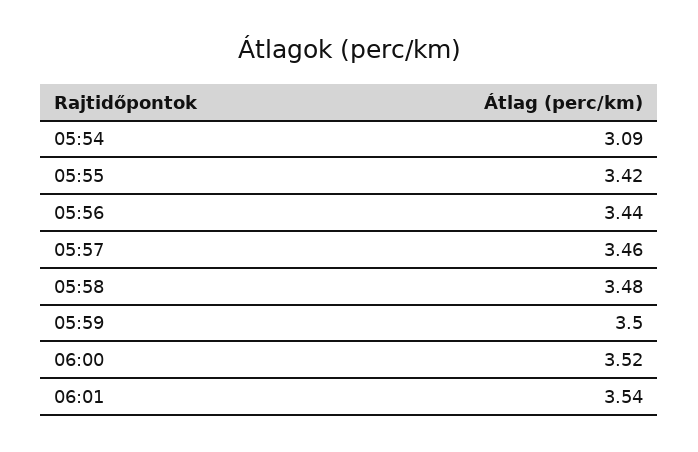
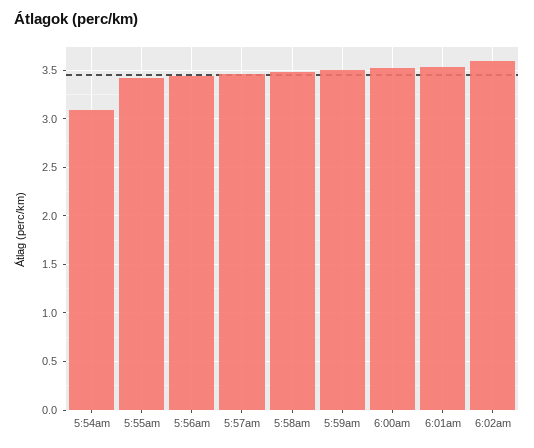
6:02am: none -> 3.6

